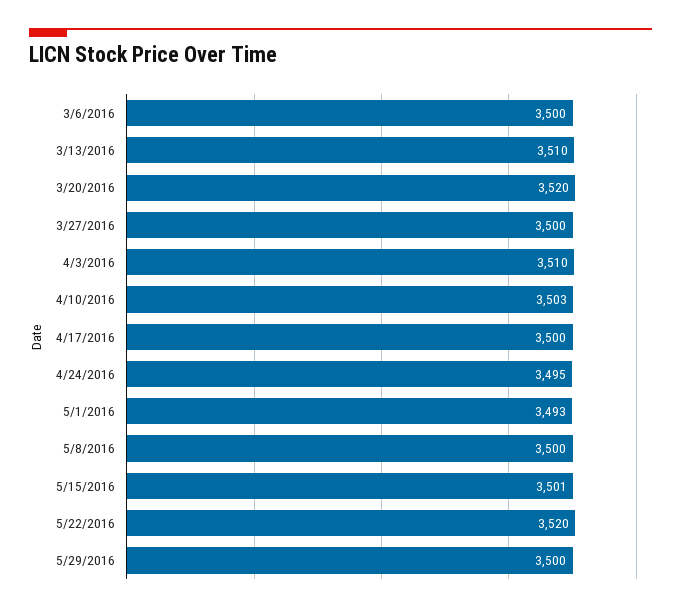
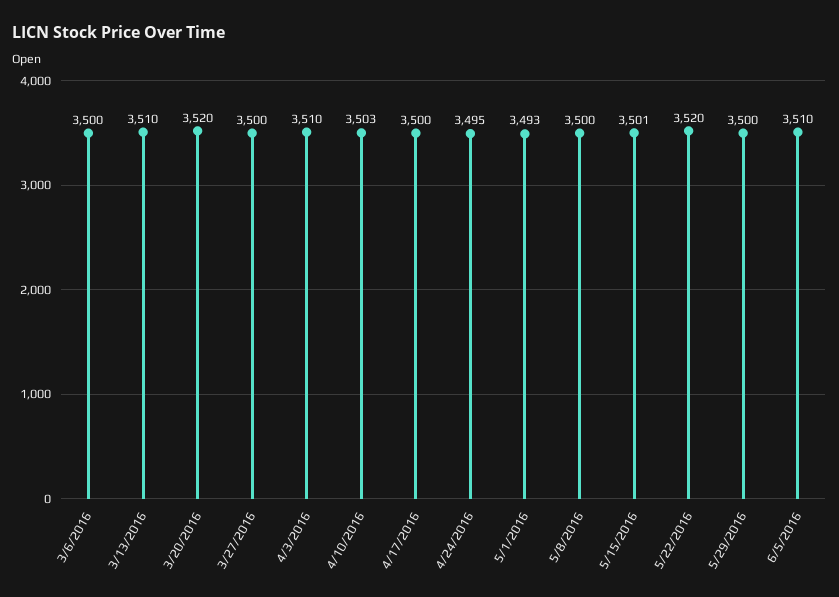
6/5/2016: none -> 3510

